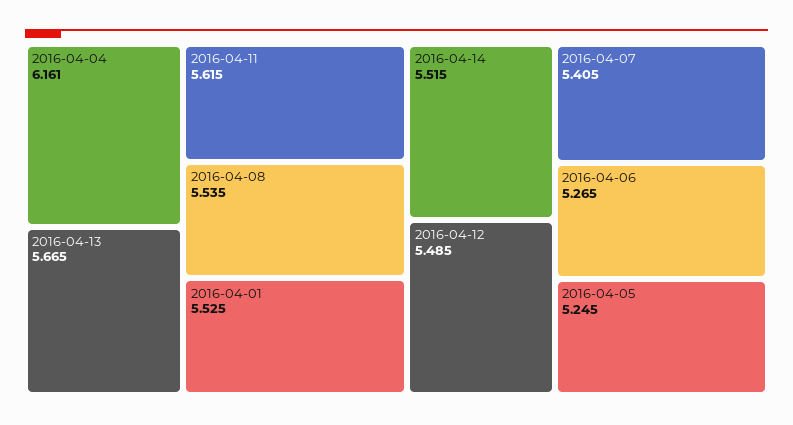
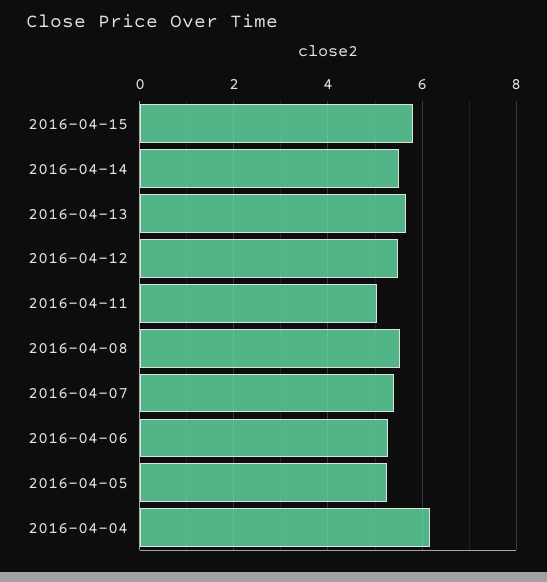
2016-04-11: 5.615 -> 5
2016-04-01: 5.525 -> none
2016-04-15: none -> 5.8

